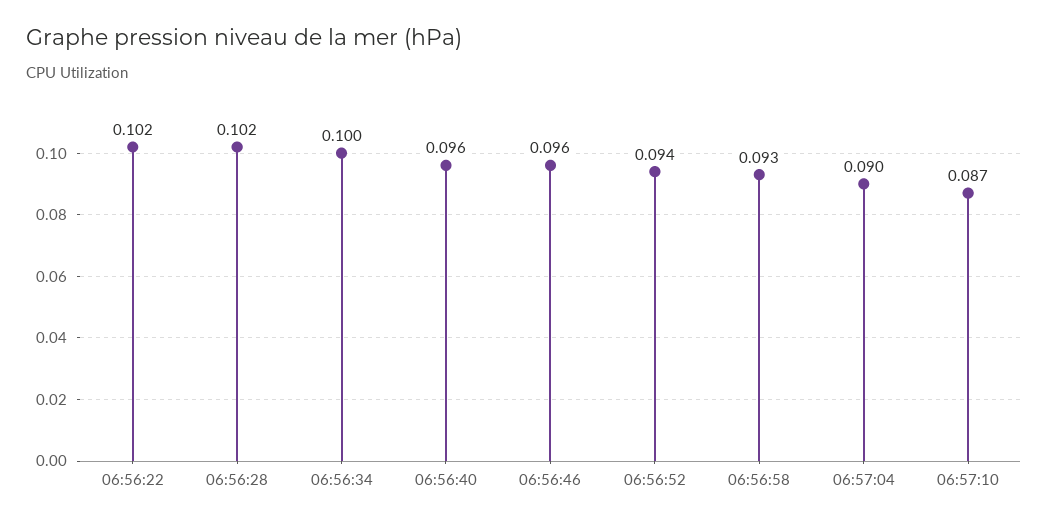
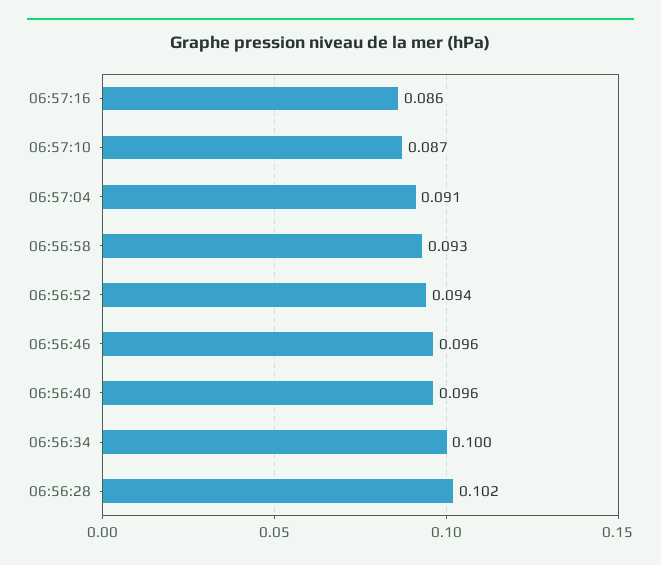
06:56:22: 0.102 -> none
06:57:04: 0.09 -> 0.091
06:57:16: none -> 0.086

